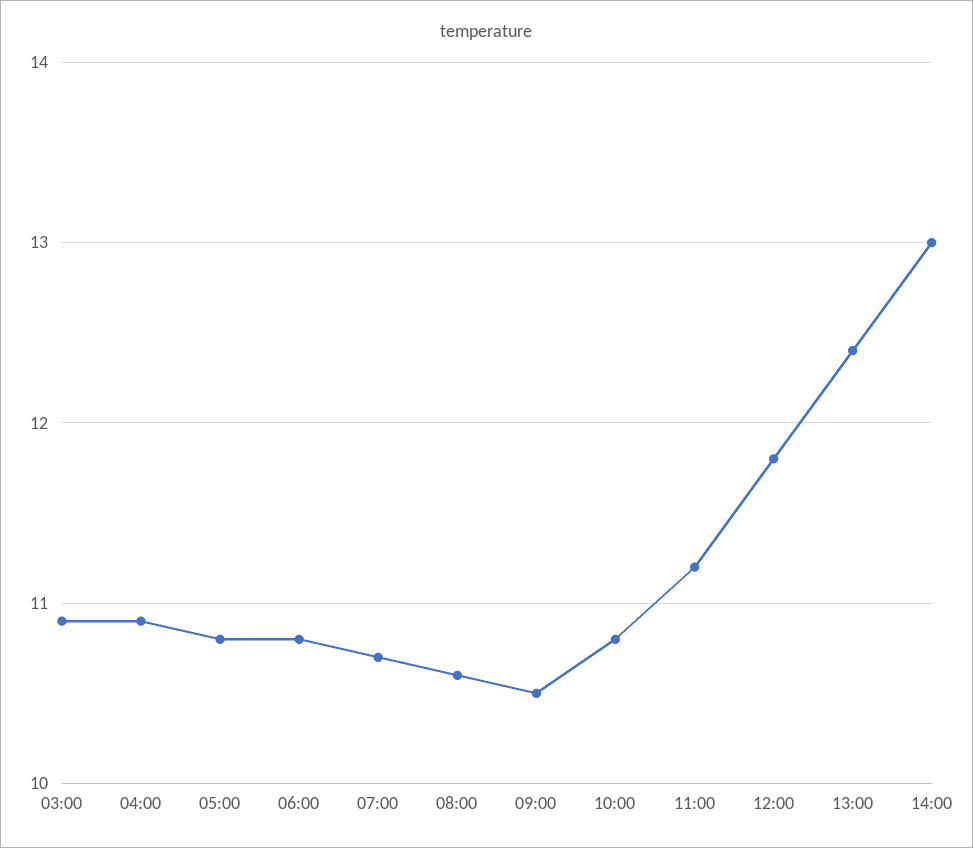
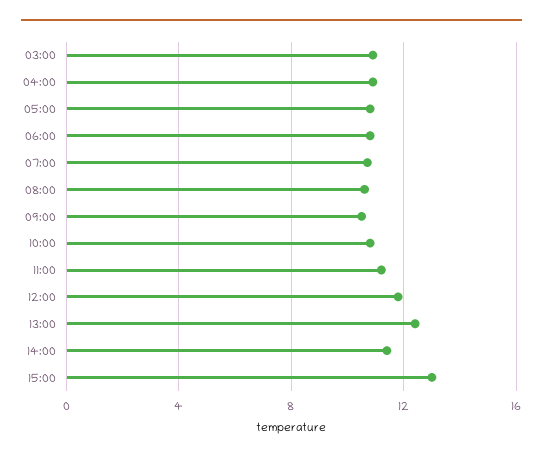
14:00: 13 -> 11.5
15:00: none -> 13

